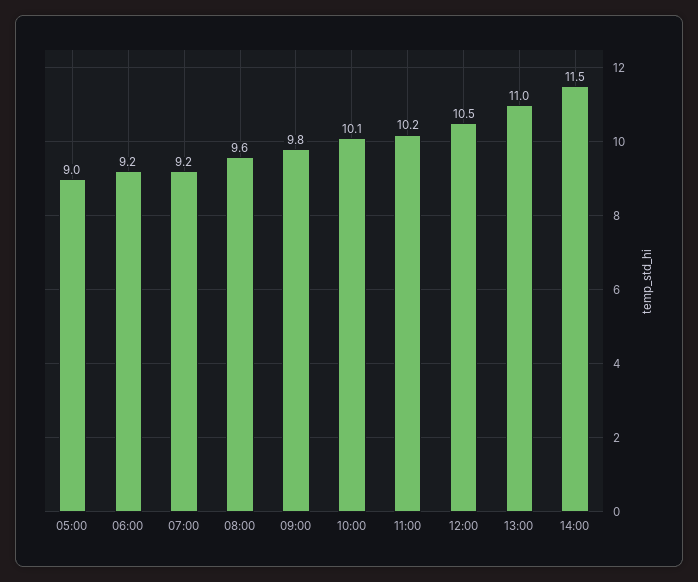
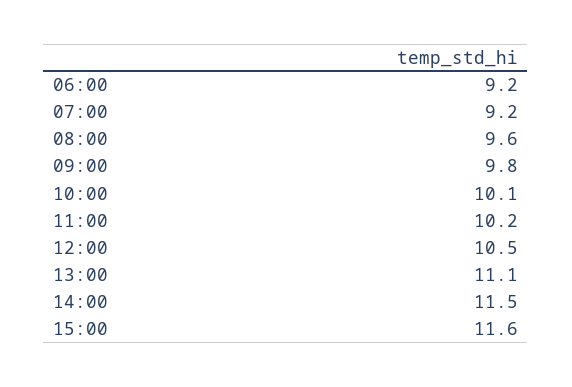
05:00: 9 -> none
13:00: 11 -> 11.1
15:00: none -> 11.6

